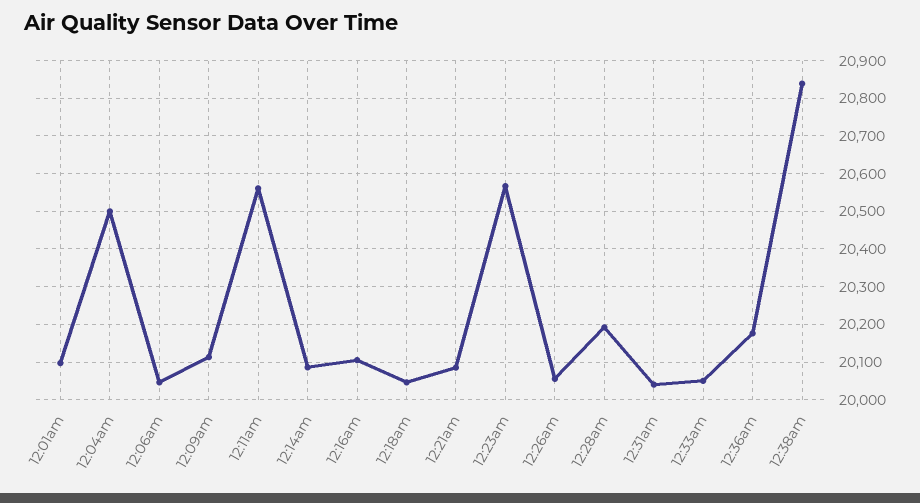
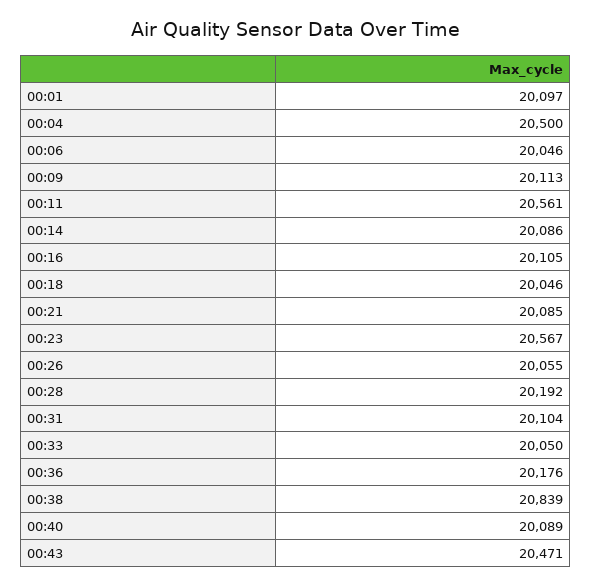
12:31am: 20040 -> 20104
00:40: none -> 20089
00:43: none -> 20471

